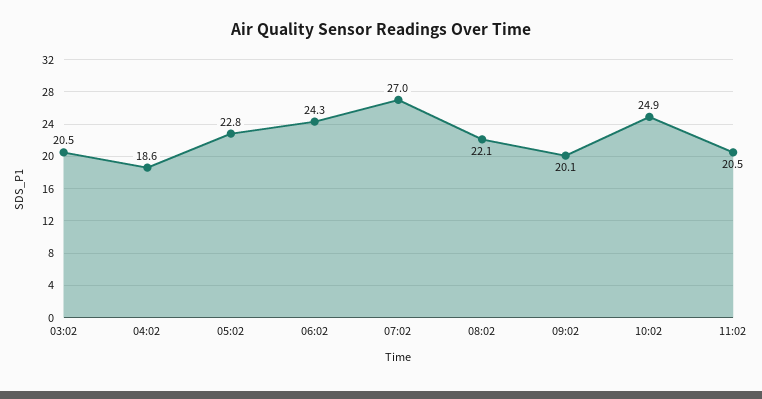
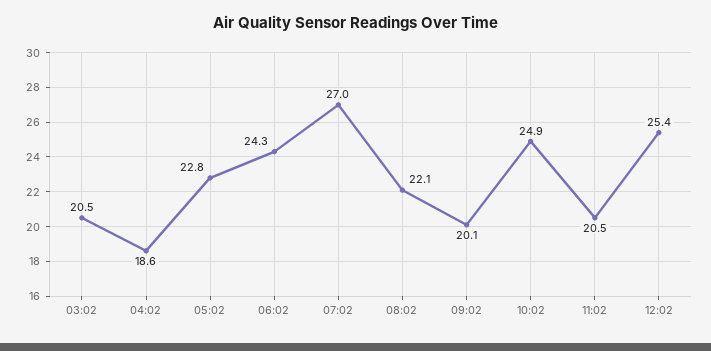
12:02: none -> 25.4

